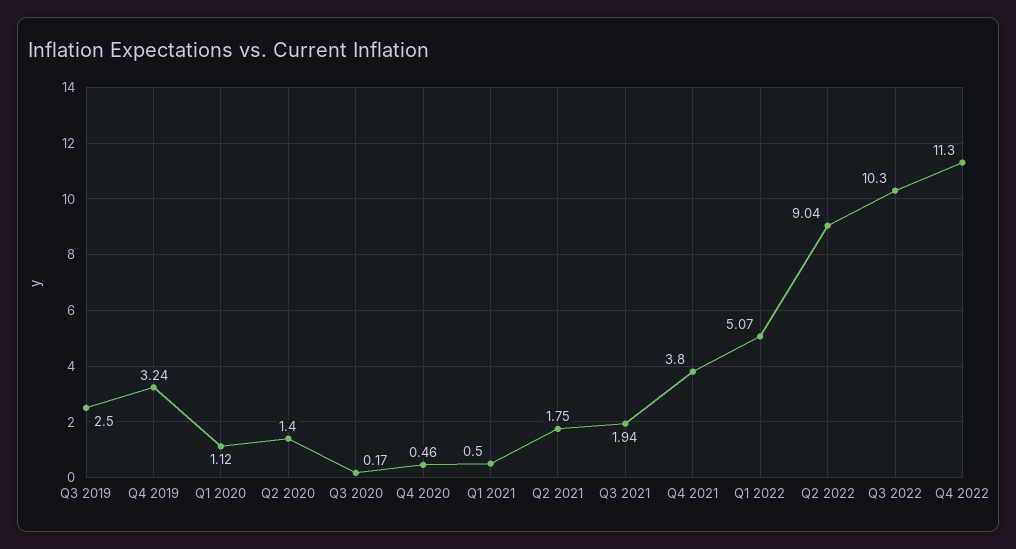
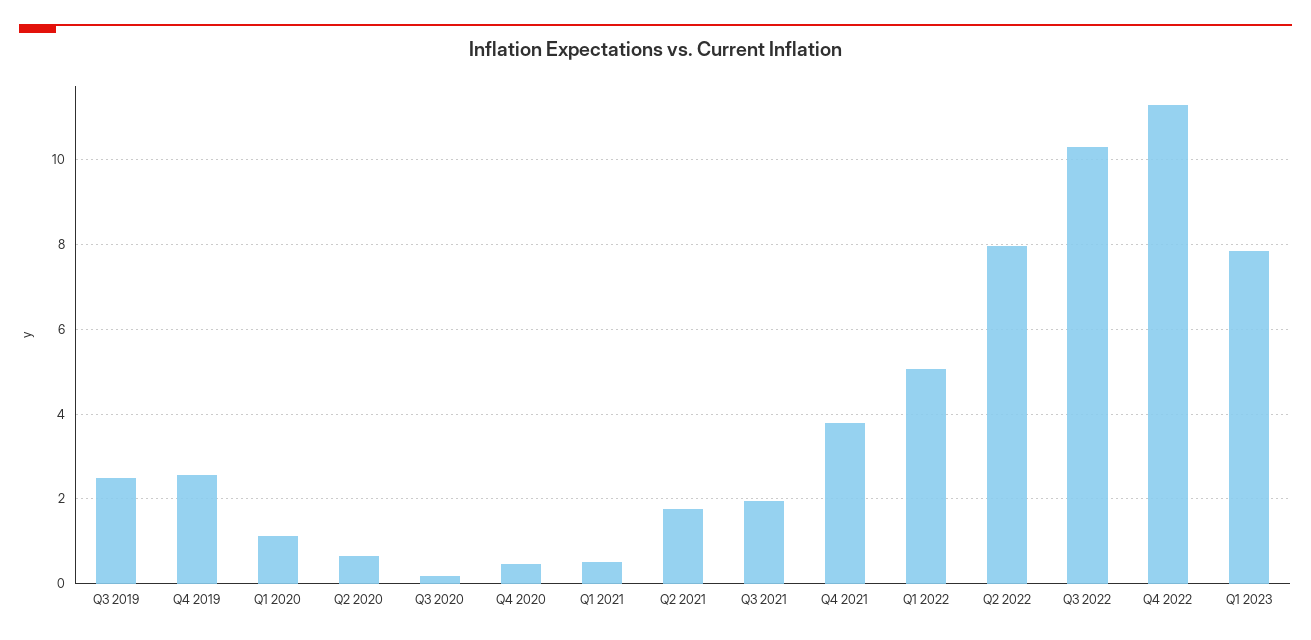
Q4 2019: 3.24 -> 2.6
Q2 2020: 1.4 -> 0.6
Q2 2022: 9.04 -> 8
Q1 2023: none -> 7.8

